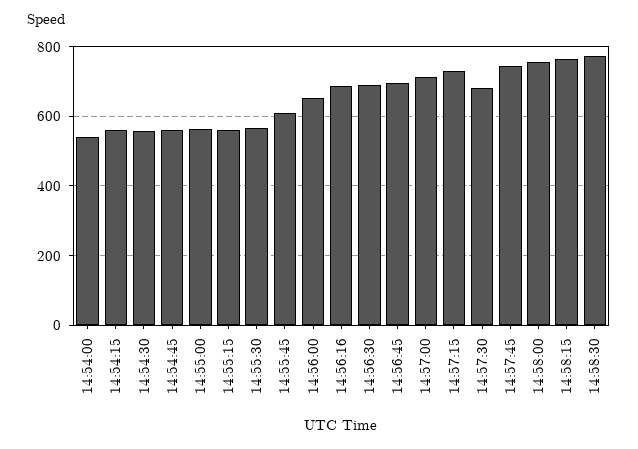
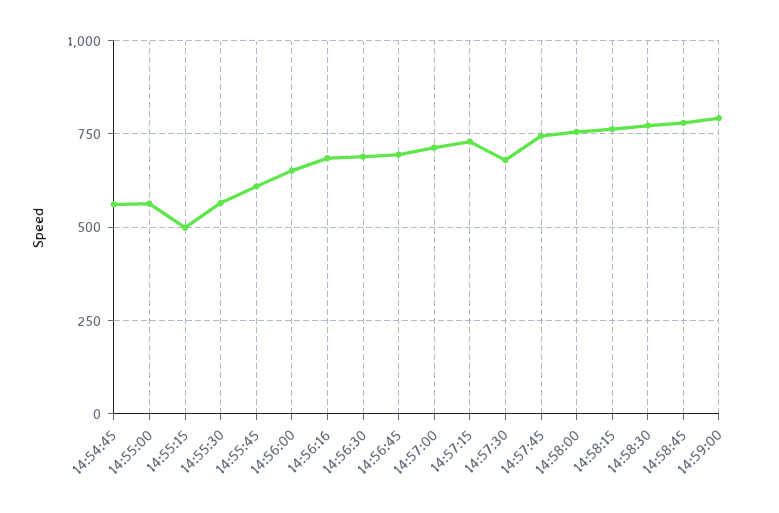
14:54:00: 540 -> none
14:54:15: 560 -> none
14:54:30: 560 -> none
14:55:15: 560 -> 500
14:58:45: none -> 775
14:59:00: none -> 800

